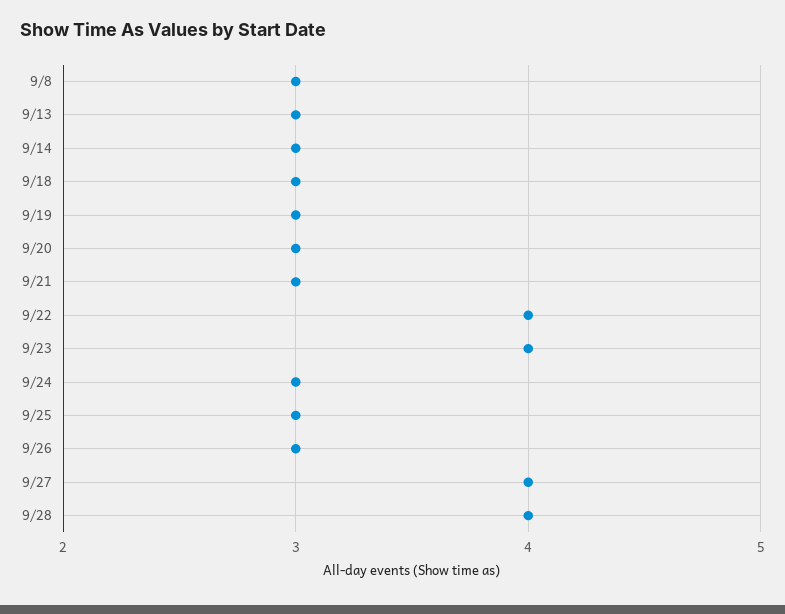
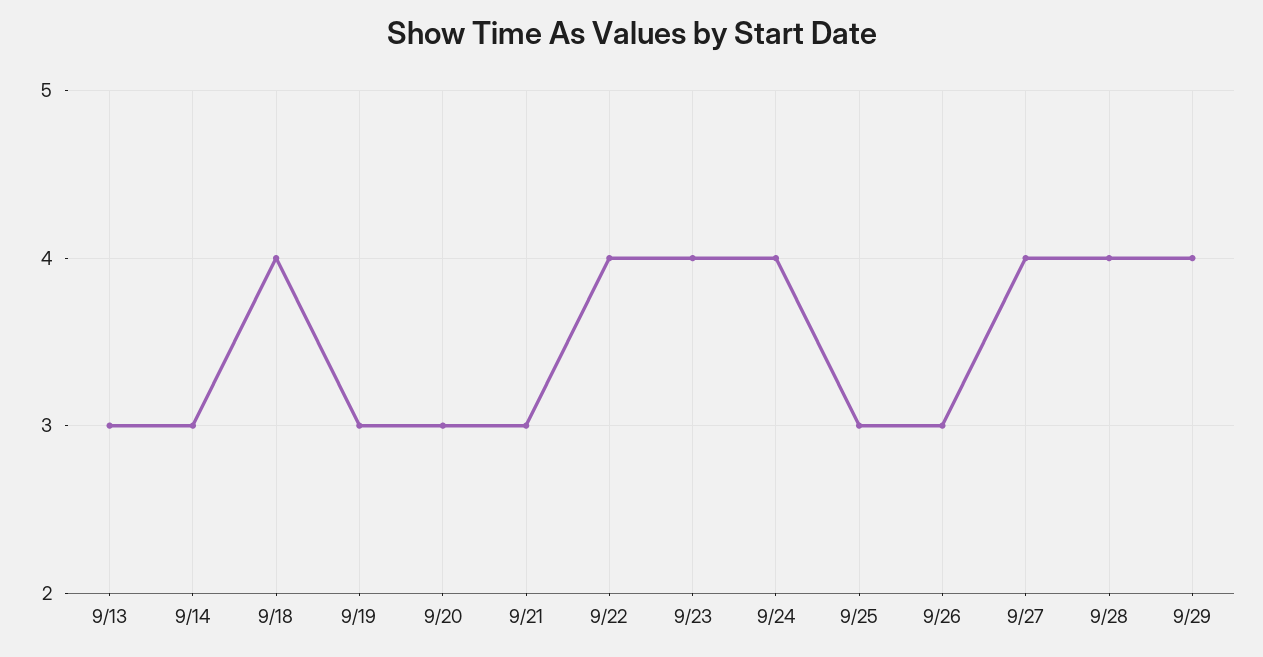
9/8: 3 -> none
9/18: 3 -> 4
9/24: 3 -> 4
9/29: none -> 4

